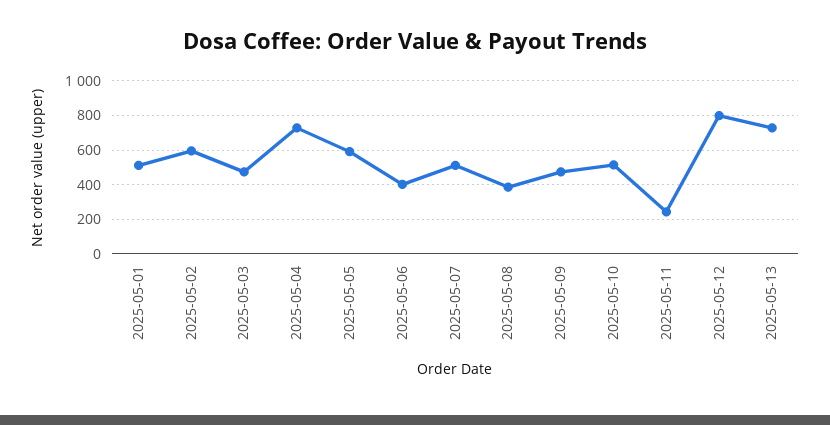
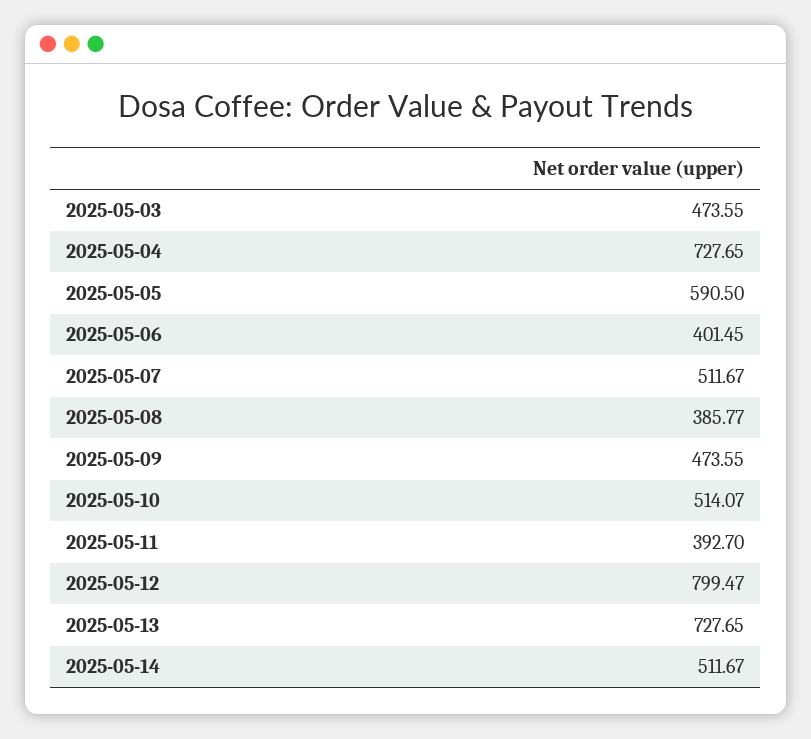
2025-05-01: 500 -> none
2025-05-02: 600 -> none
2025-05-11: 250 -> 392.7
2025-05-14: none -> 511.67

